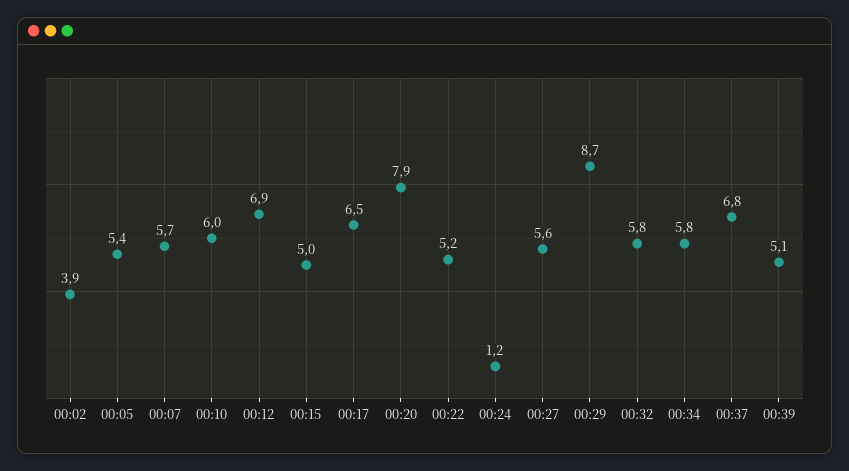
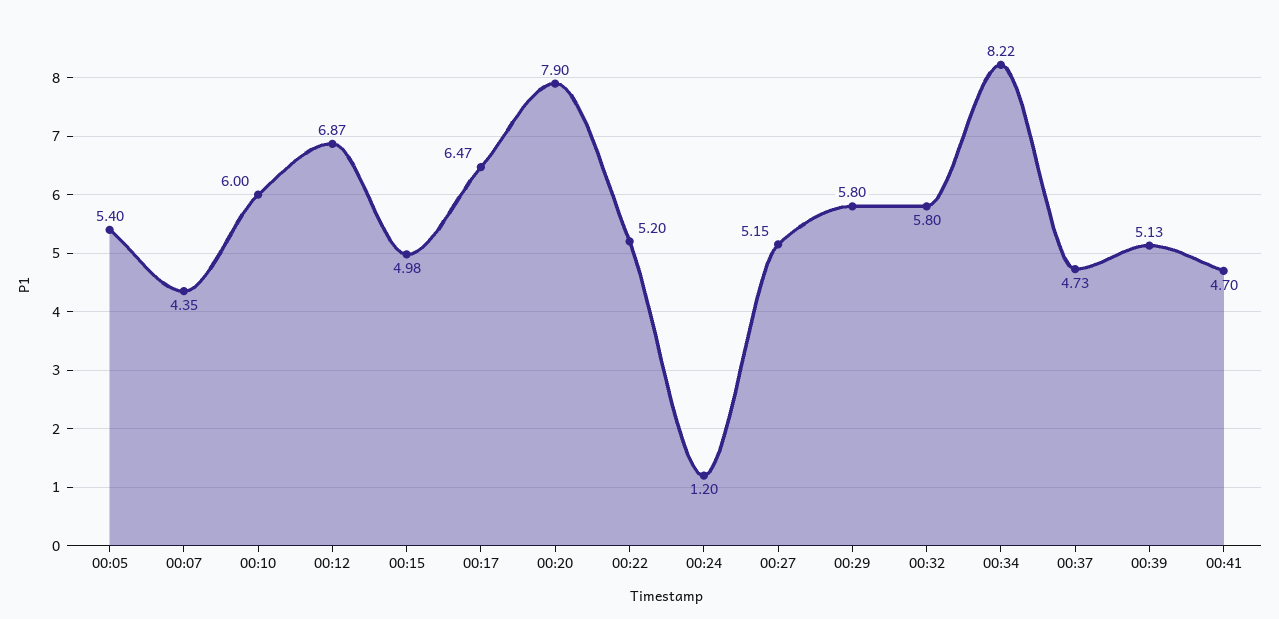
00:02: 3.9 -> none
00:07: 5.7 -> 4.35
00:27: 5.6 -> 5.15
00:29: 8.7 -> 5.8
00:34: 5.8 -> 8.22
00:37: 6.8 -> 4.73
00:41: none -> 4.7

